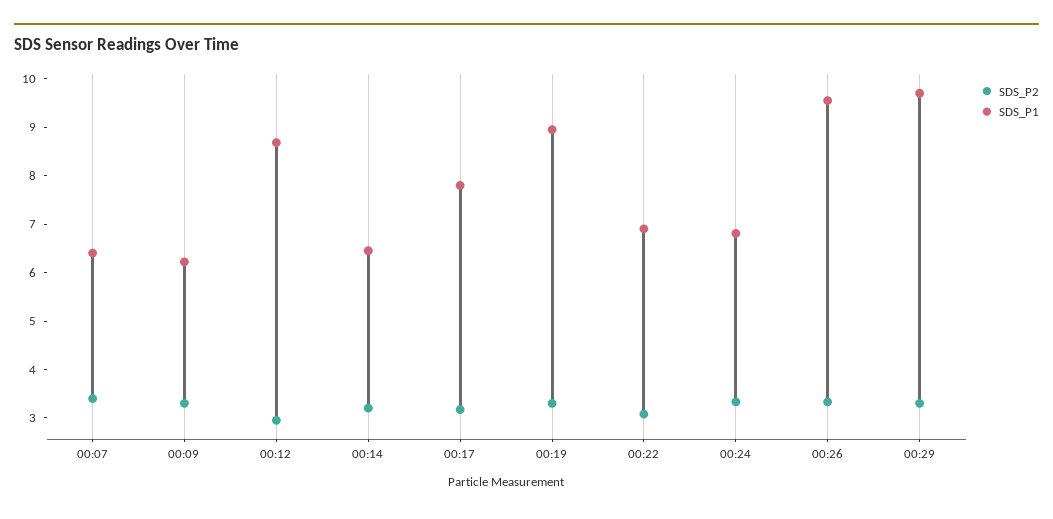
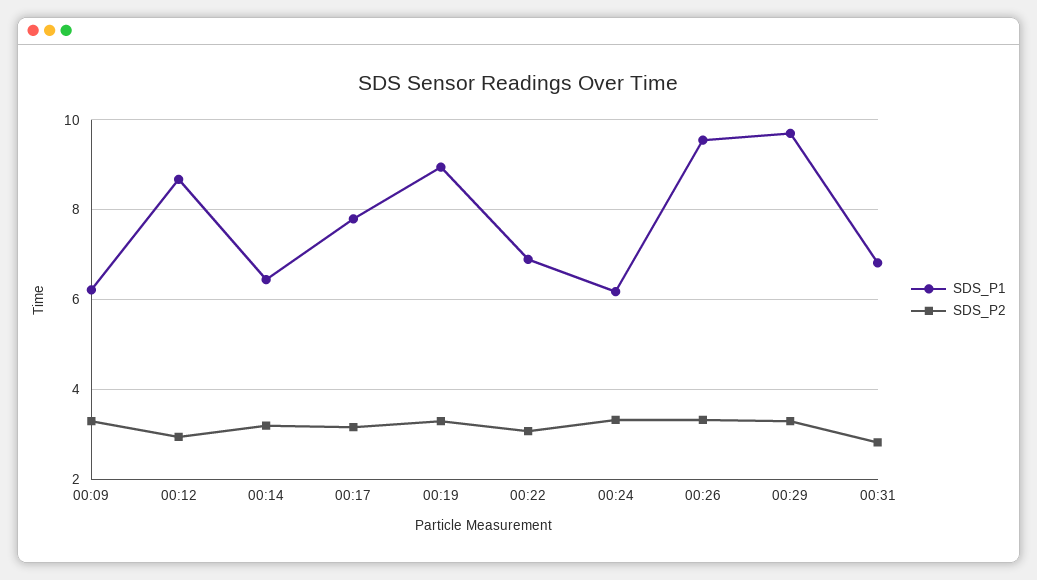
SDS_P2, 00:07: 3.4 -> none
SDS_P1, 00:07: 6.4 -> none
SDS_P1, 00:24: 6.8 -> 6.2
SDS_P1, 00:31: none -> 6.8
SDS_P2, 00:31: none -> 2.8

